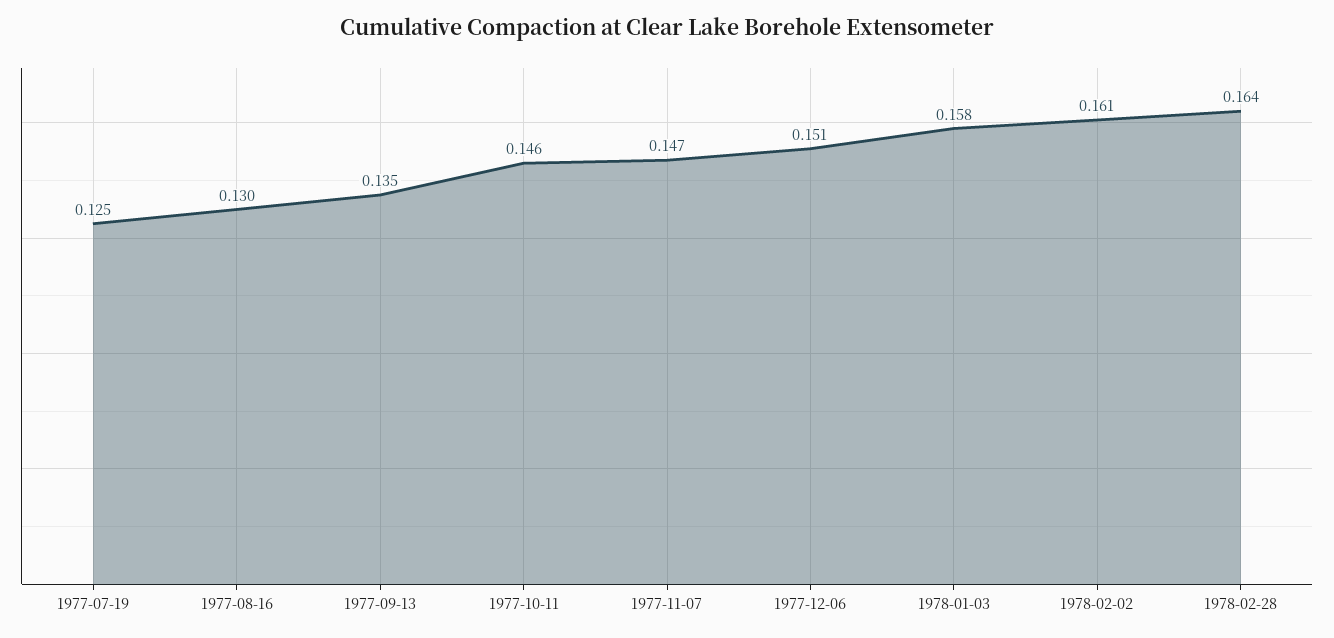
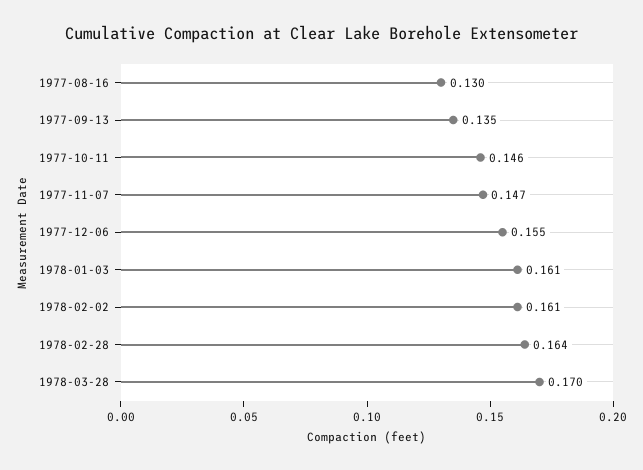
1977-07-19: 0.125 -> none
1977-12-06: 0.151 -> 0.155
1978-01-03: 0.158 -> 0.161
1978-03-28: none -> 0.17

